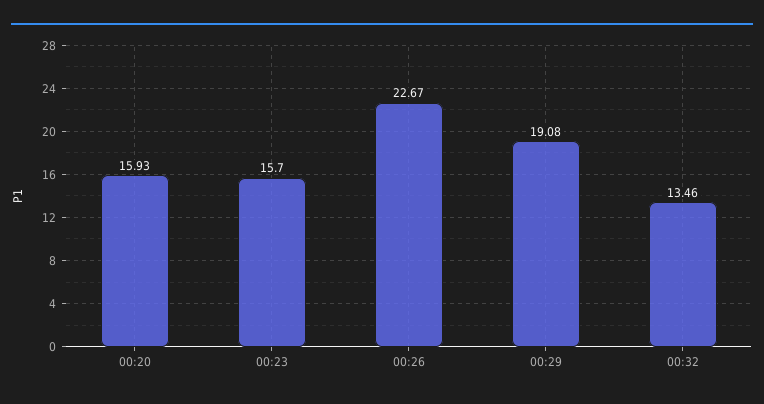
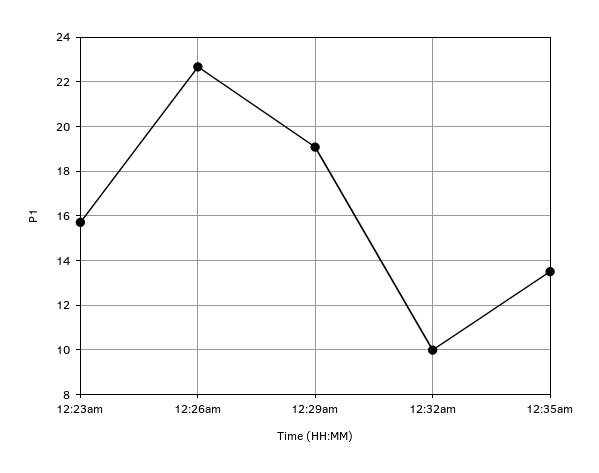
00:20: 15.93 -> none
00:32: 13.46 -> 10
12:35am: none -> 13.5

